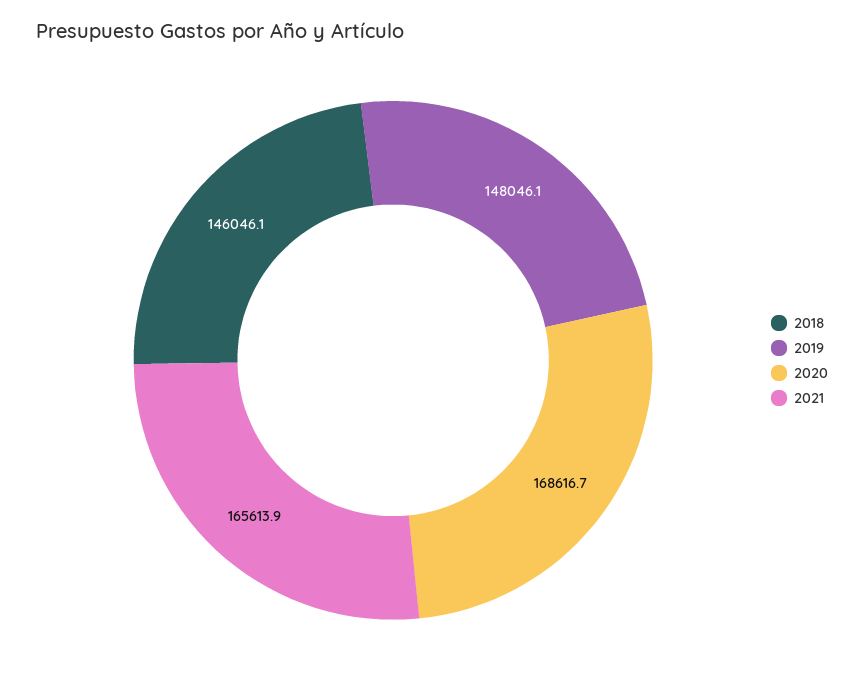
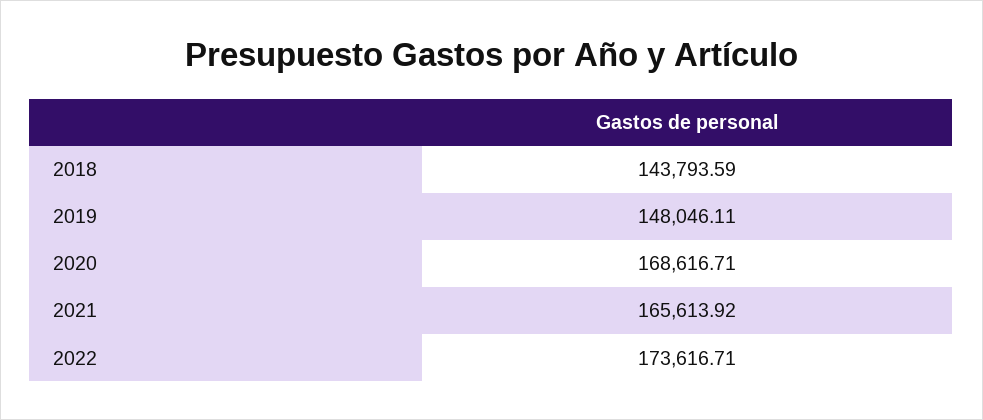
2018: 146046.1 -> 143793.59
2022: none -> 173616.71

